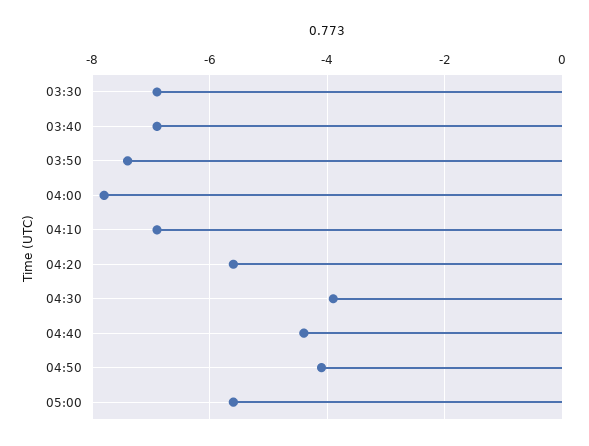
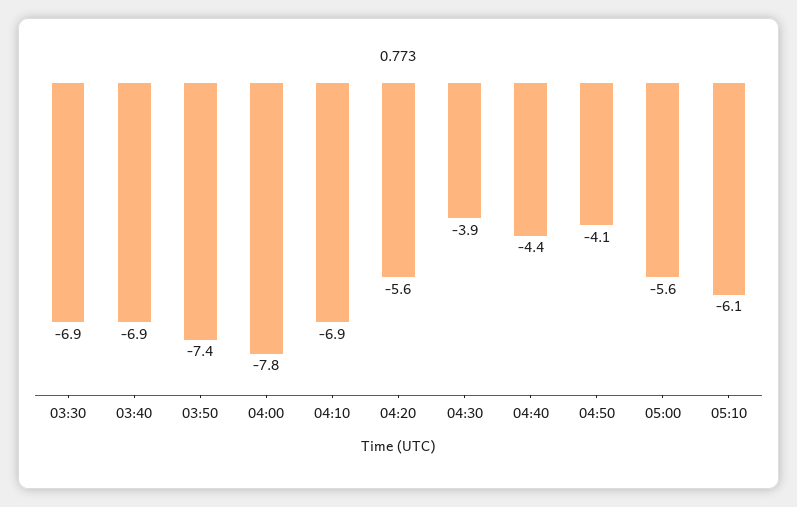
05:10: none -> -6.1

